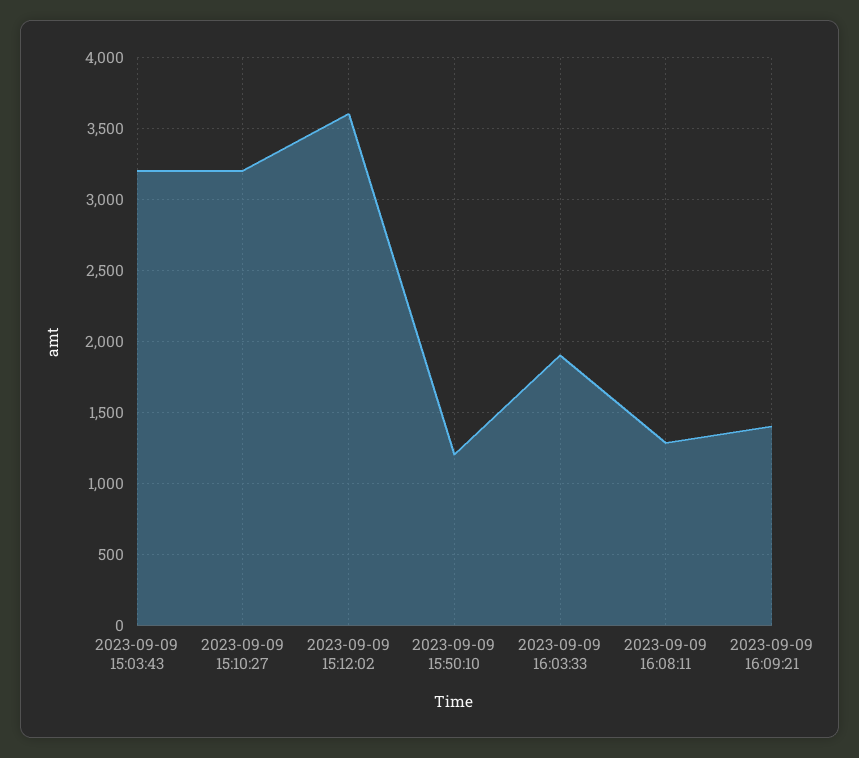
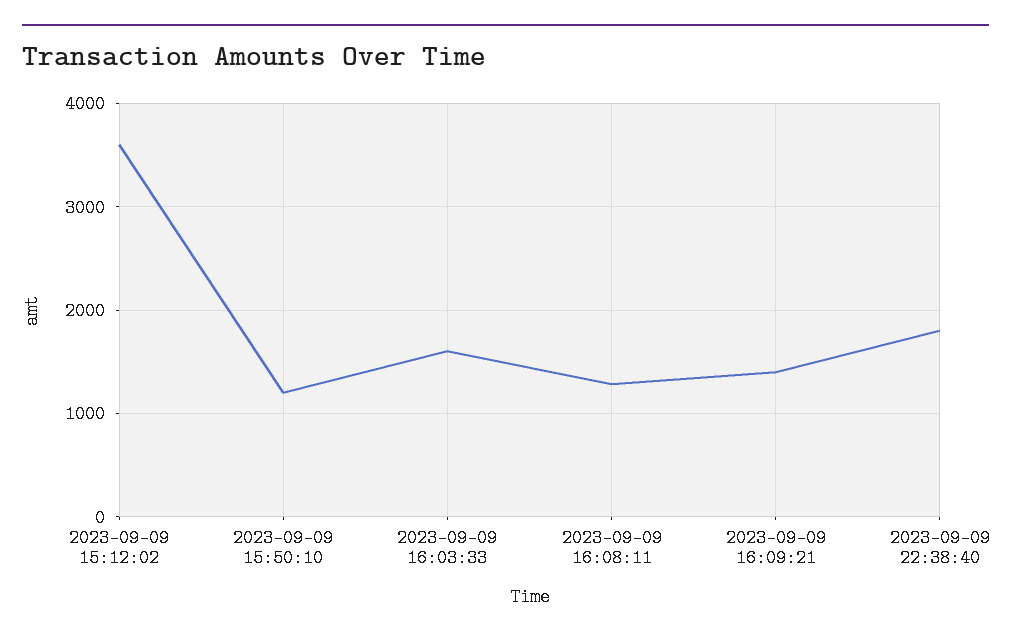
2023-09-09 15:03:43: 3200 -> none
2023-09-09 15:10:27: 3200 -> none
2023-09-09 16:03:33: 1900 -> 1600
2023-09-09 22:38:40: none -> 1800

